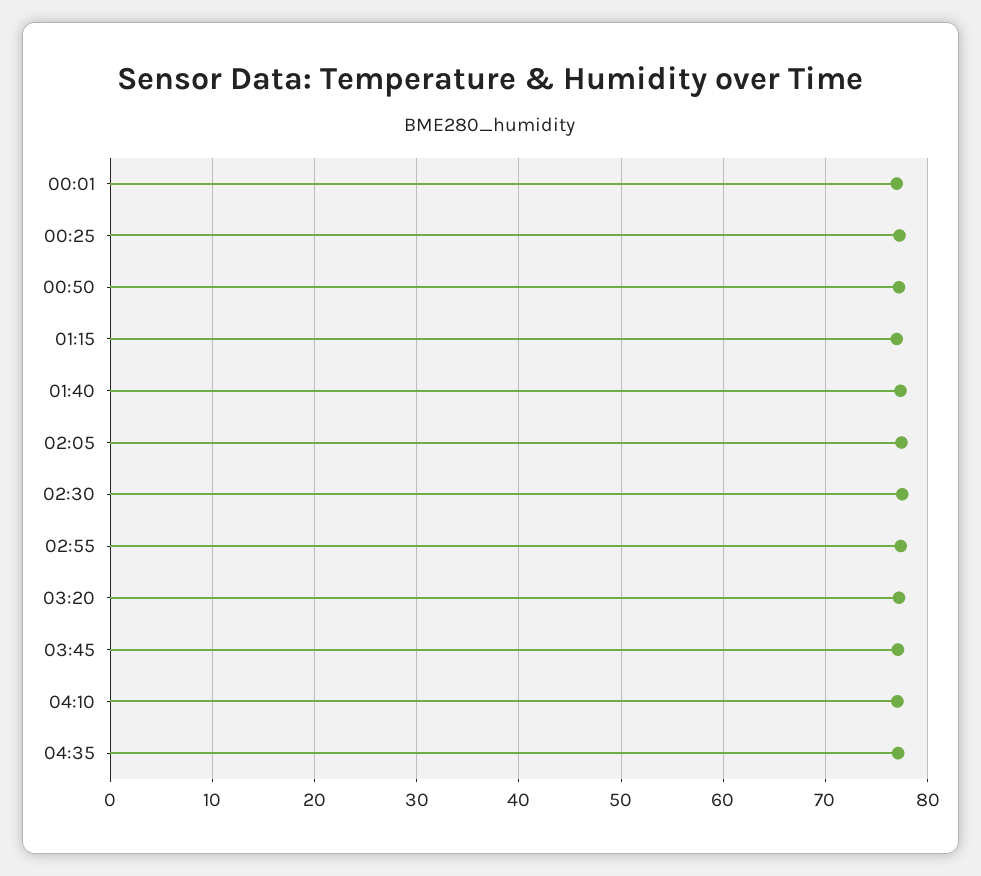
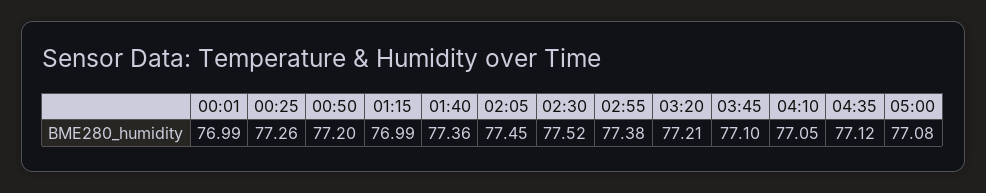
05:00: none -> 77.08

